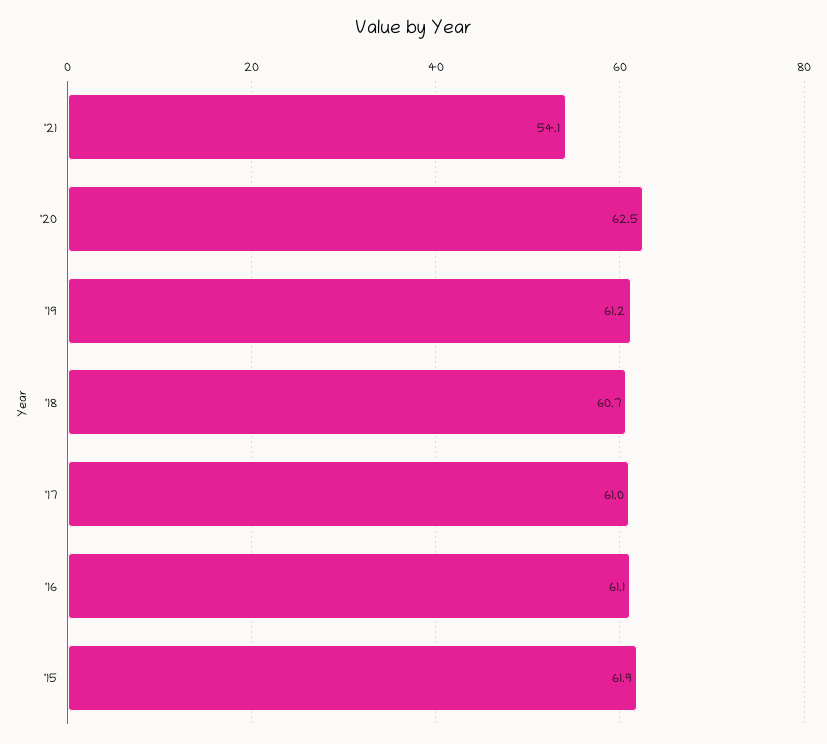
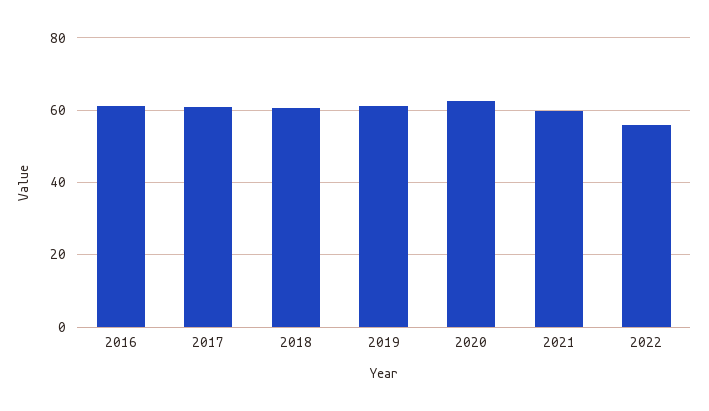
'21: 54.1 -> 60
'15: 61.9 -> none
2022: none -> 56

